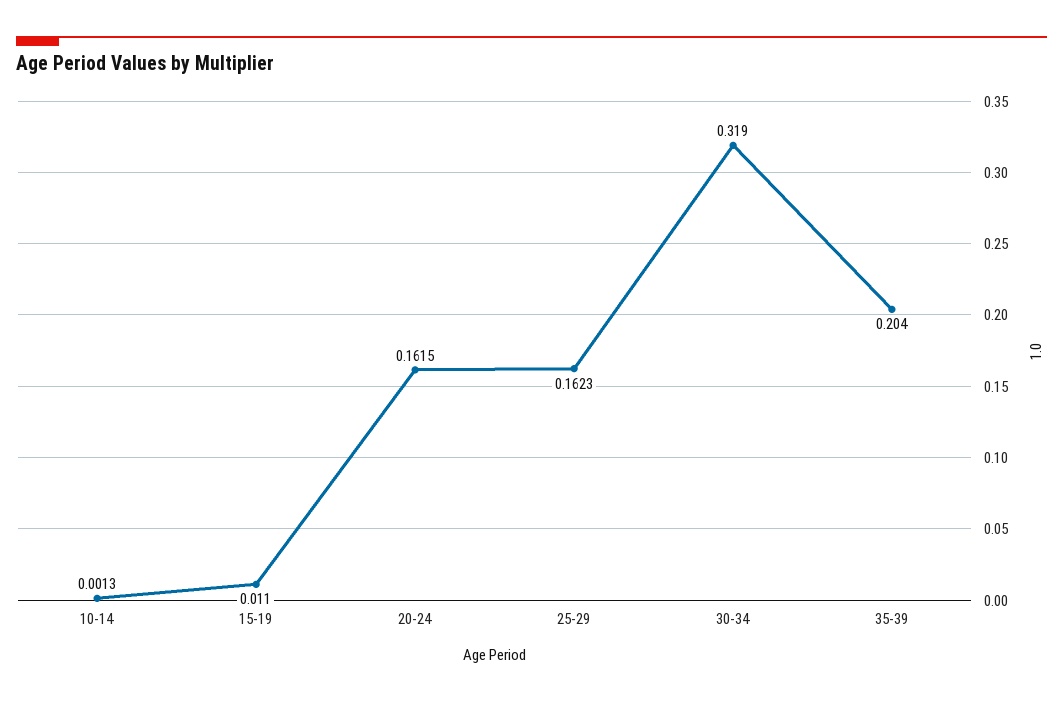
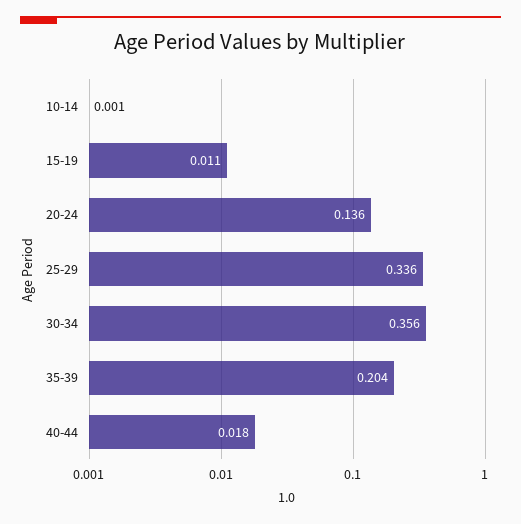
20-24: 0.1615 -> 0.136
25-29: 0.1623 -> 0.336
30-34: 0.319 -> 0.356
40-44: none -> 0.018

